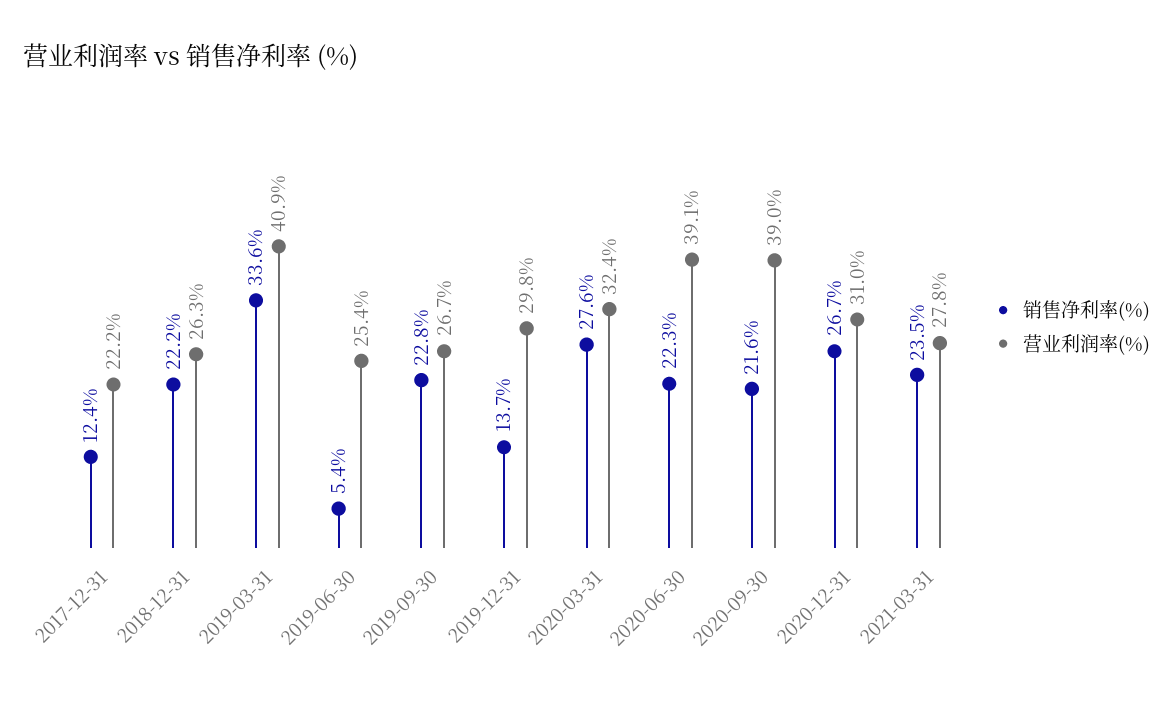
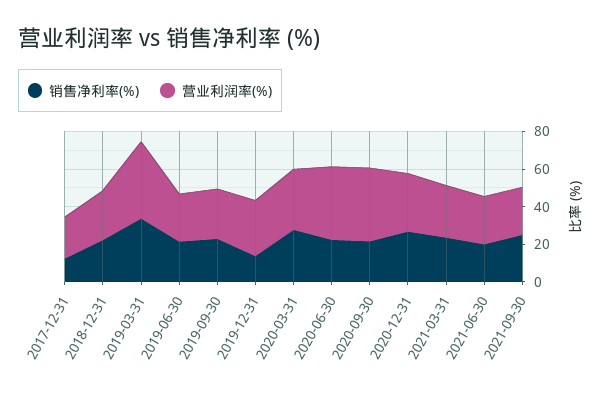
销售净利率(%), 2019-06-30: 5.4 -> 20
销售净利率(%), 2021-06-30: none -> 20
营业利润率(%), 2021-06-30: none -> 25
销售净利率(%), 2021-09-30: none -> 25
营业利润率(%), 2021-09-30: none -> 25

